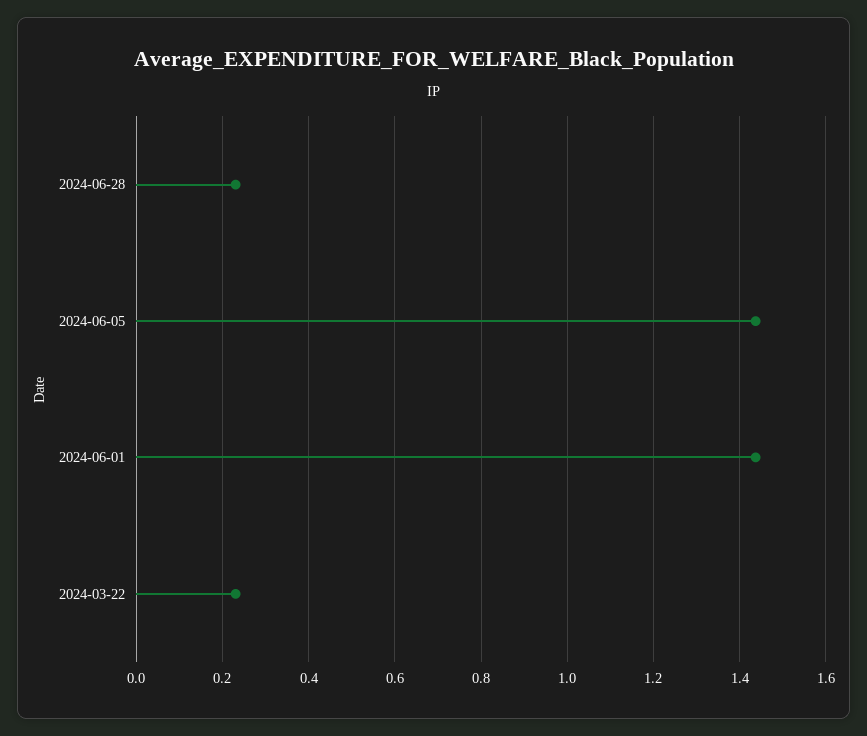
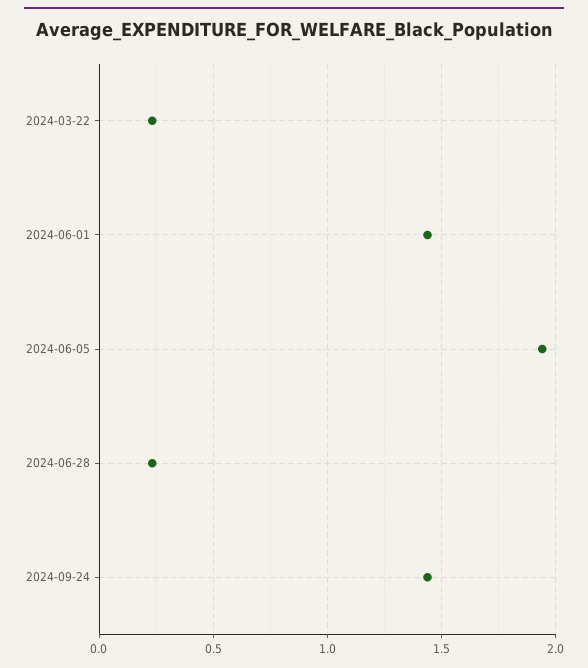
2024-06-05: 1.44 -> 1.95
2024-09-24: none -> 1.45

